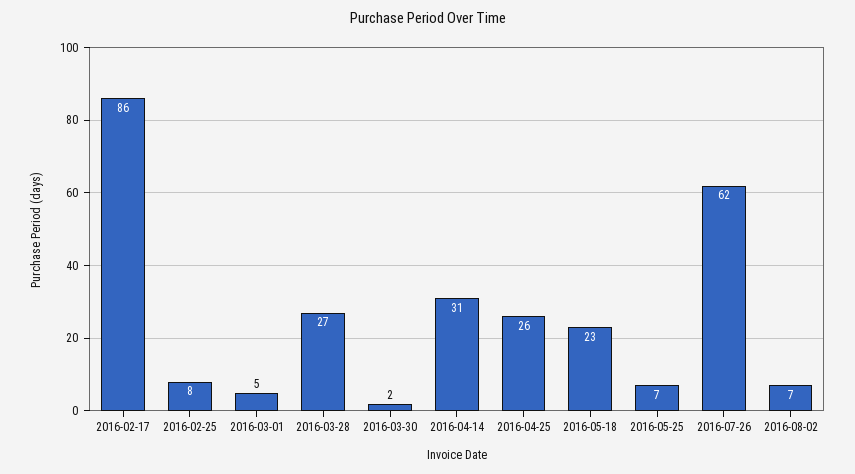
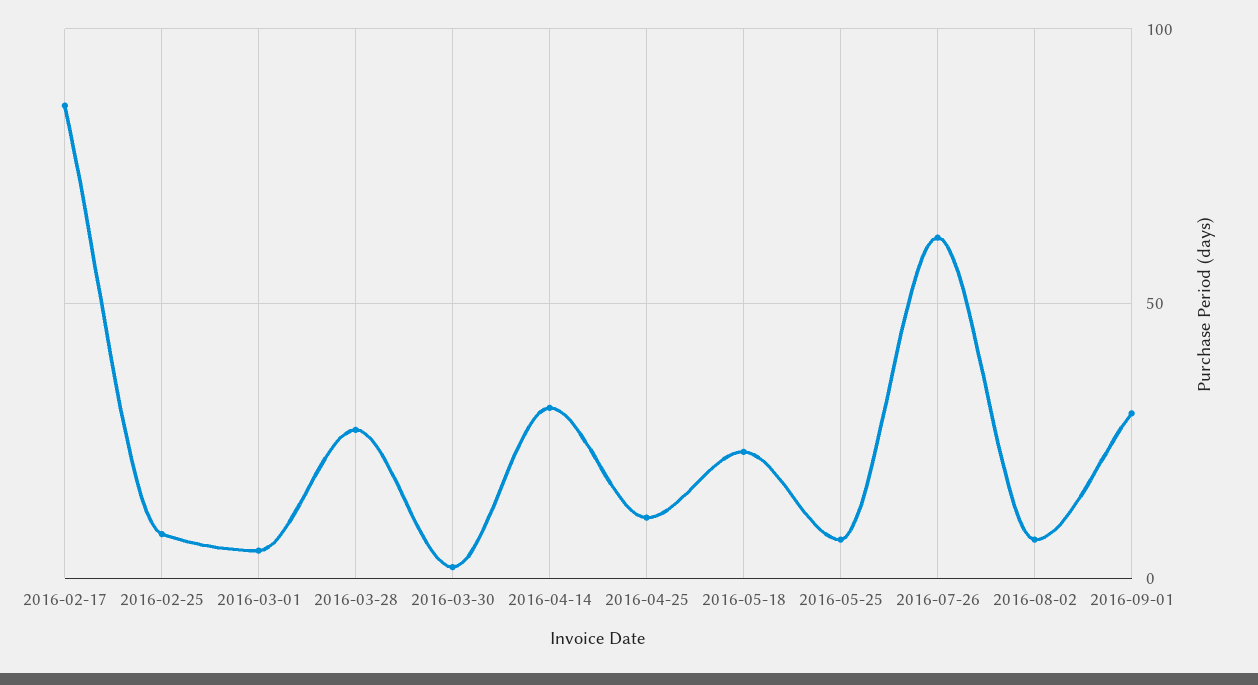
2016-04-25: 26 -> 10
2016-09-01: none -> 30

